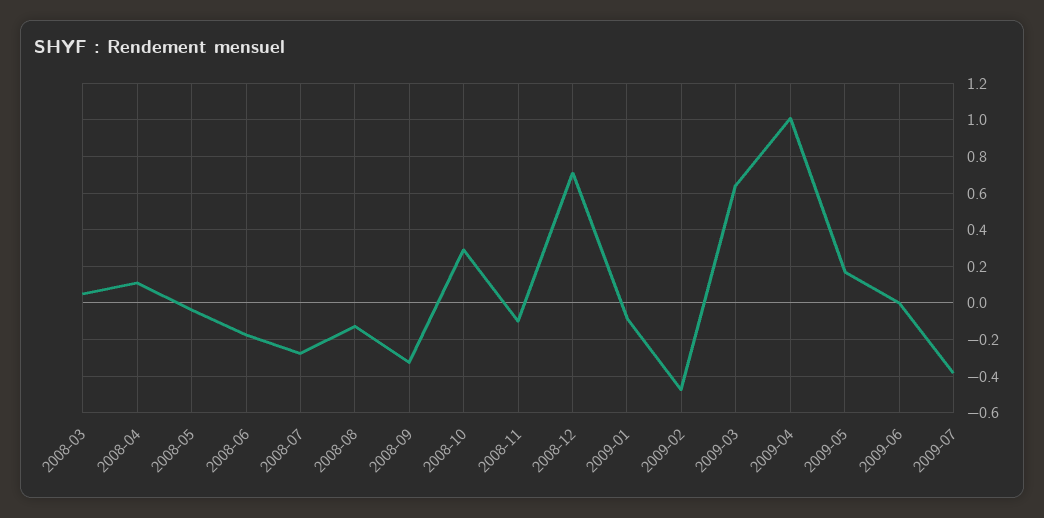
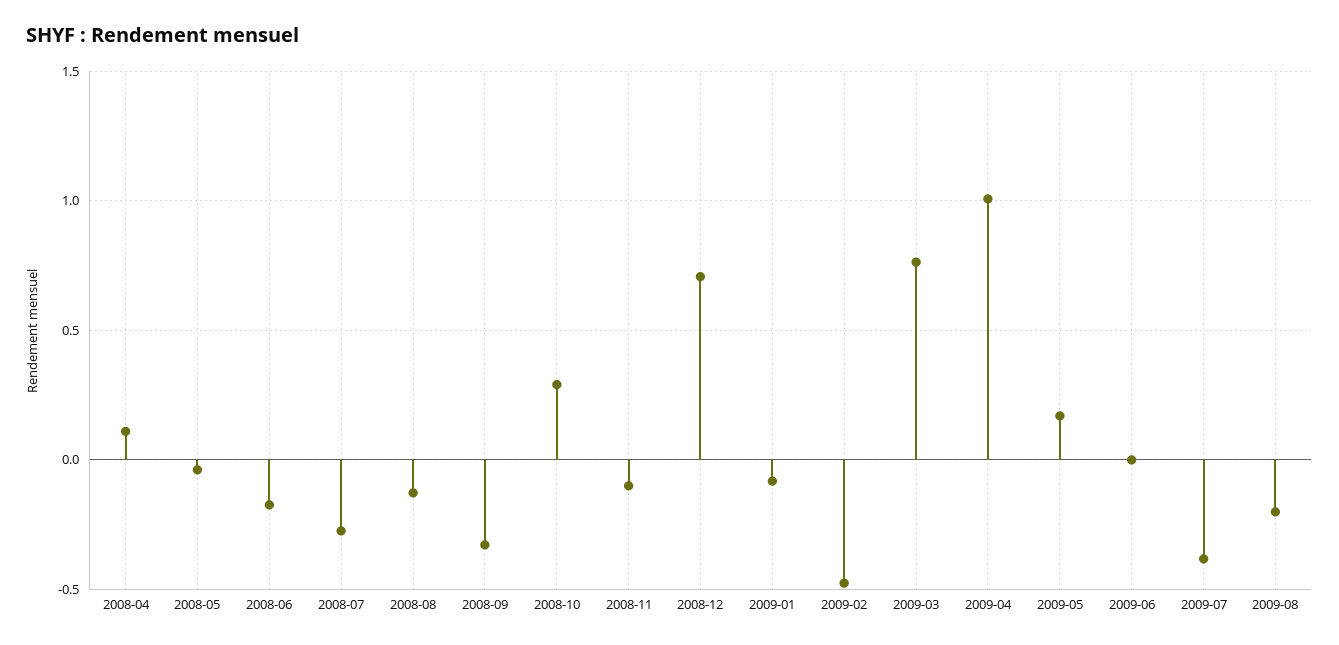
2008-03: 0.05 -> none
2009-03: 0.65 -> 0.75
2009-08: none -> -0.2

